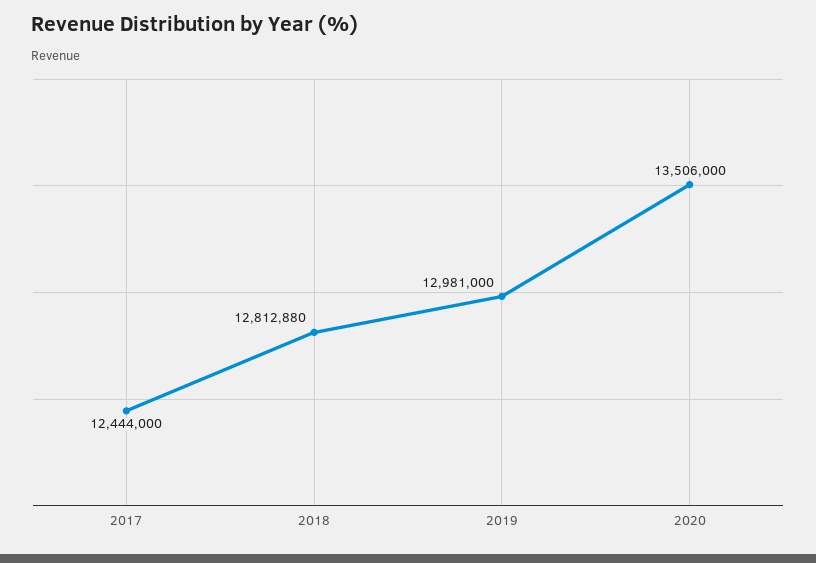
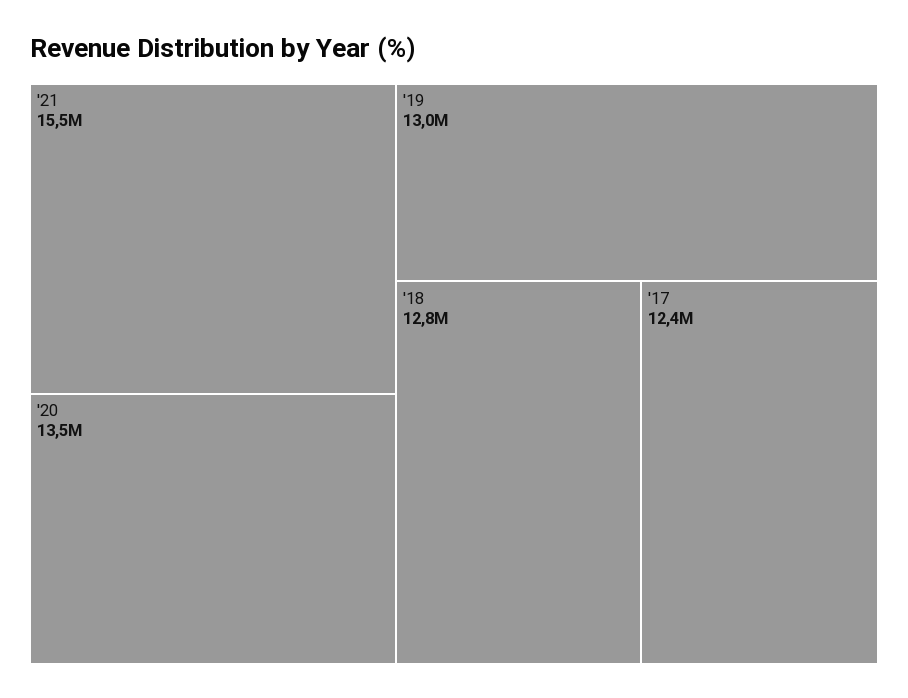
'21: none -> 15500000

